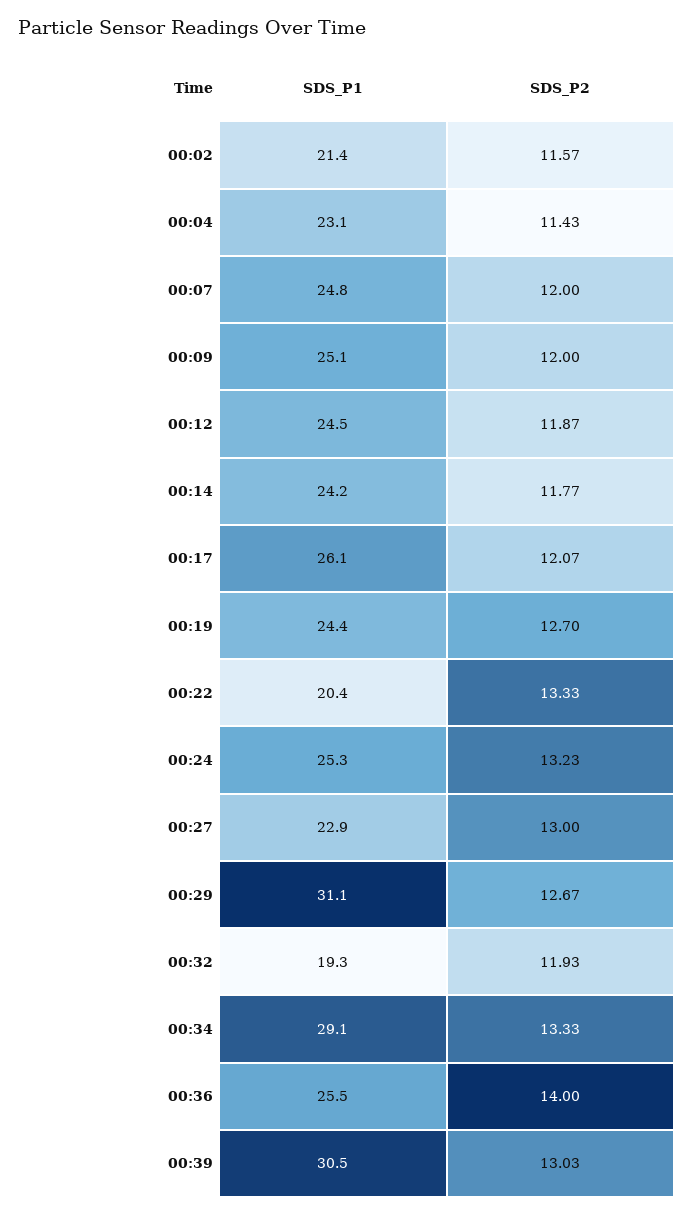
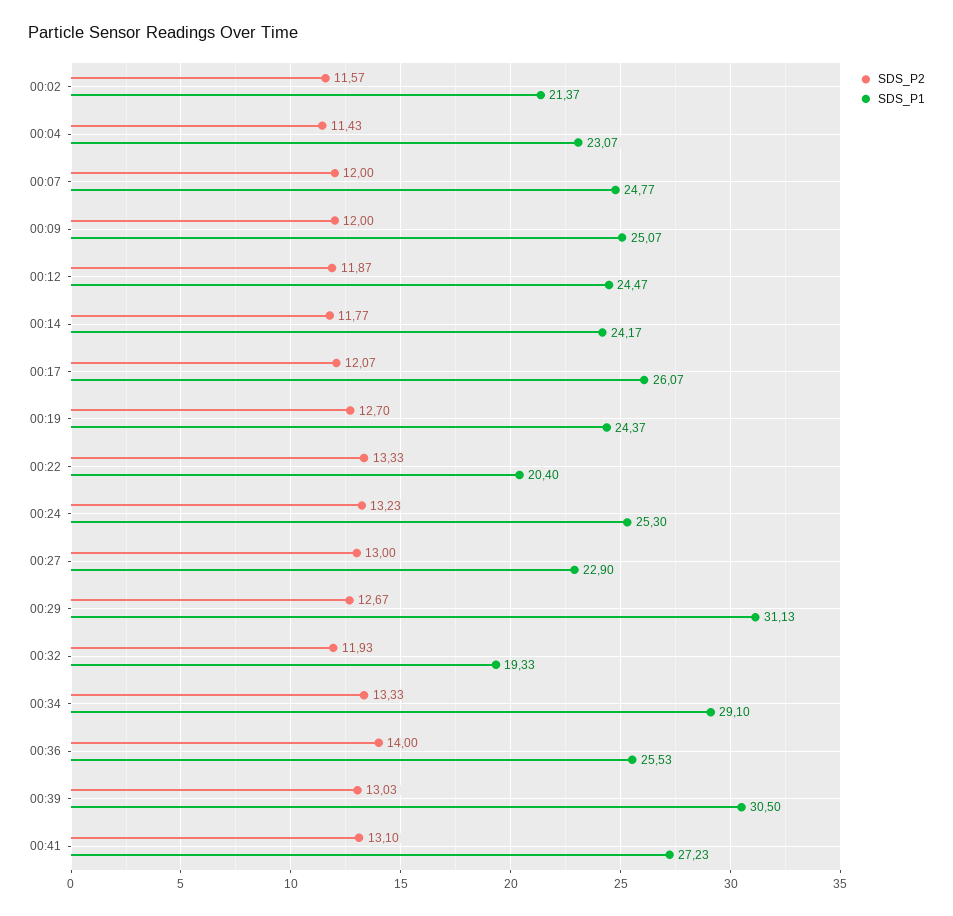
SDS_P2, 00:41: none -> 13.1
SDS_P1, 00:41: none -> 27.23

